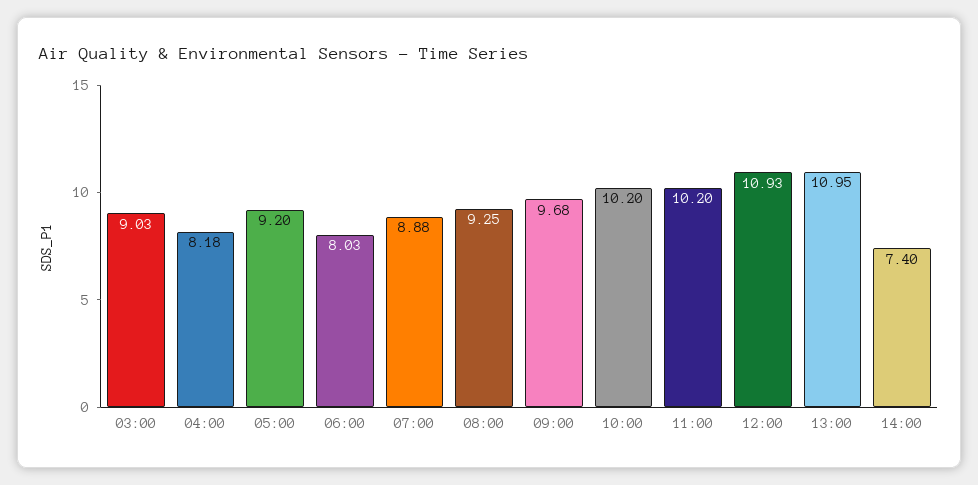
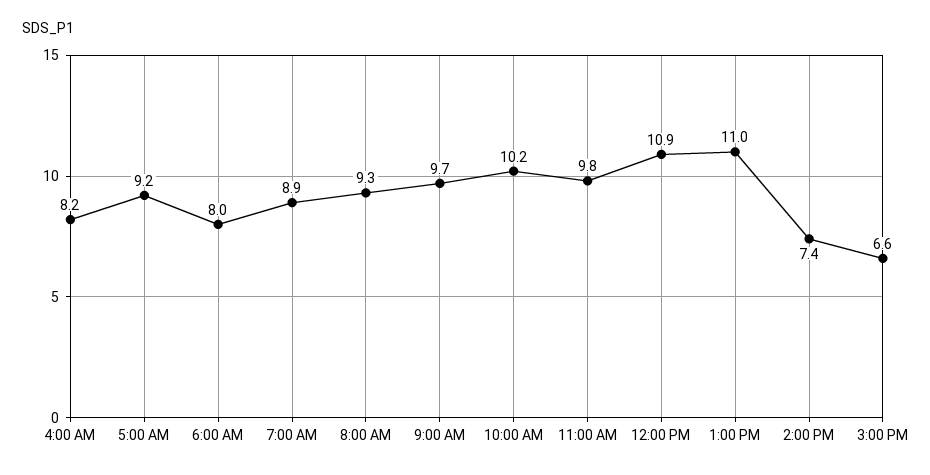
03:00: 9.03 -> none
11:00: 10.2 -> 9.8
3:00 PM: none -> 6.6

